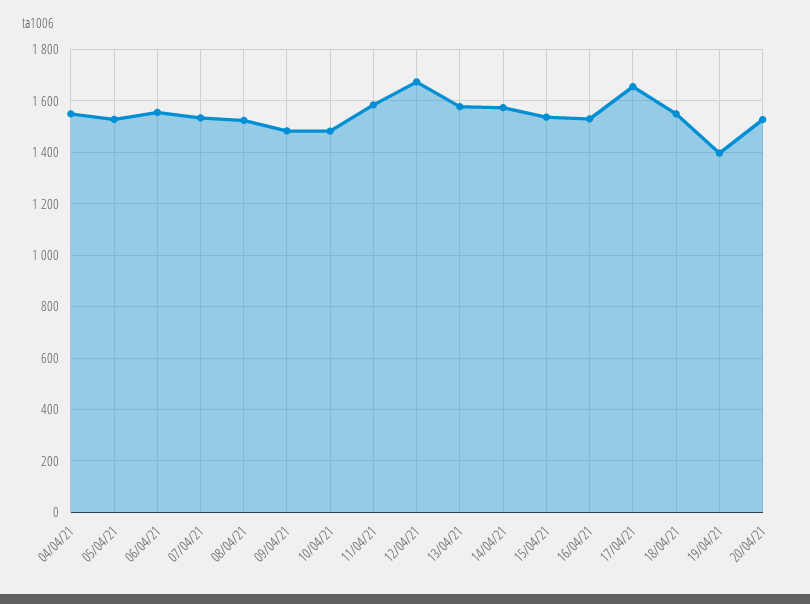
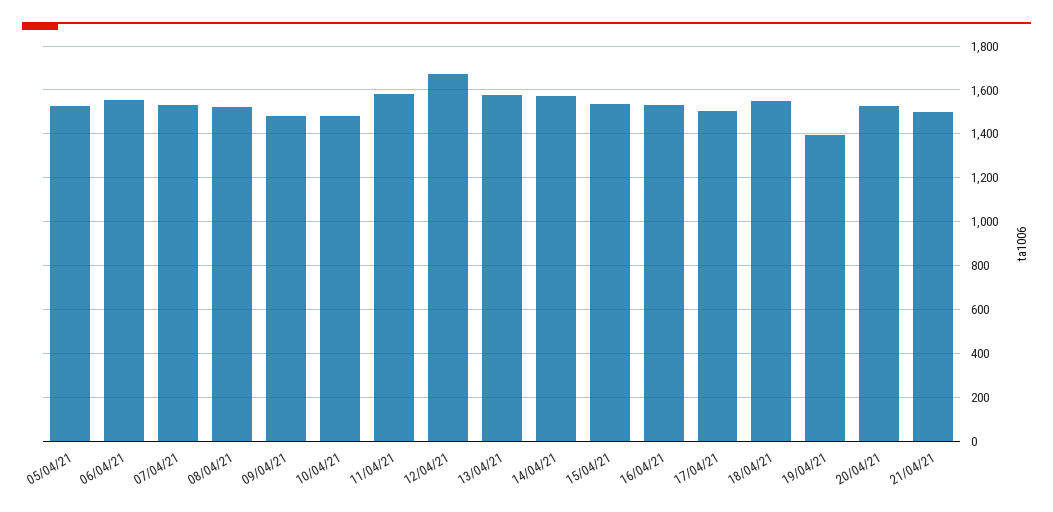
04/04/21: 1550 -> none
17/04/21: 1650 -> 1500
21/04/21: none -> 1500

